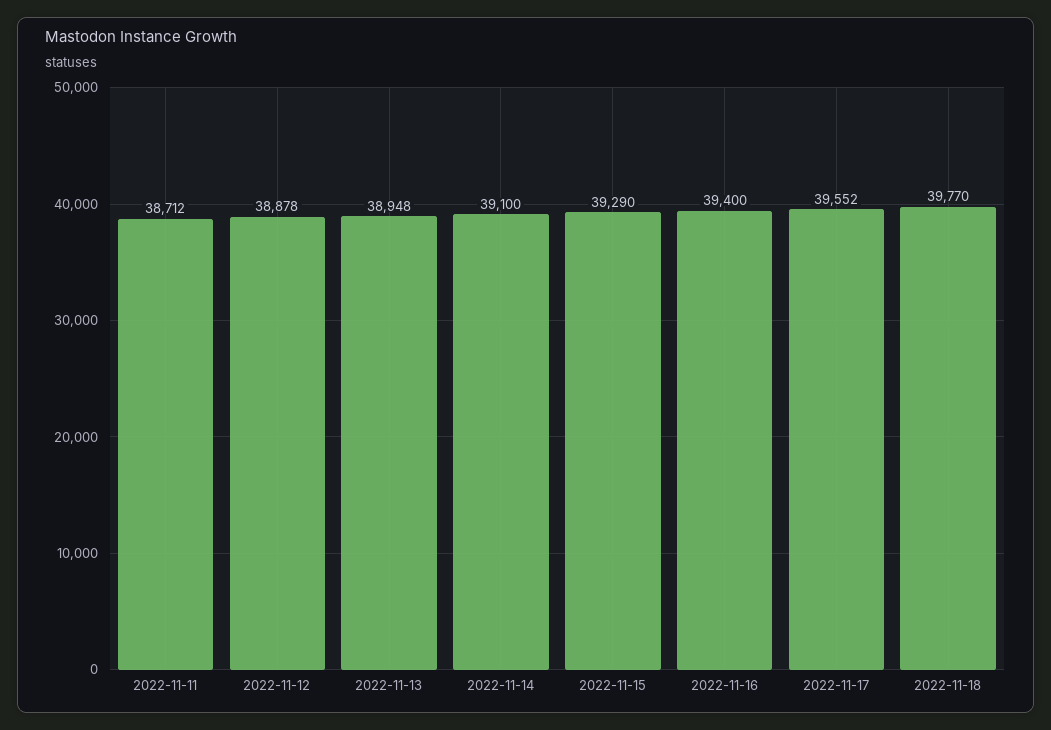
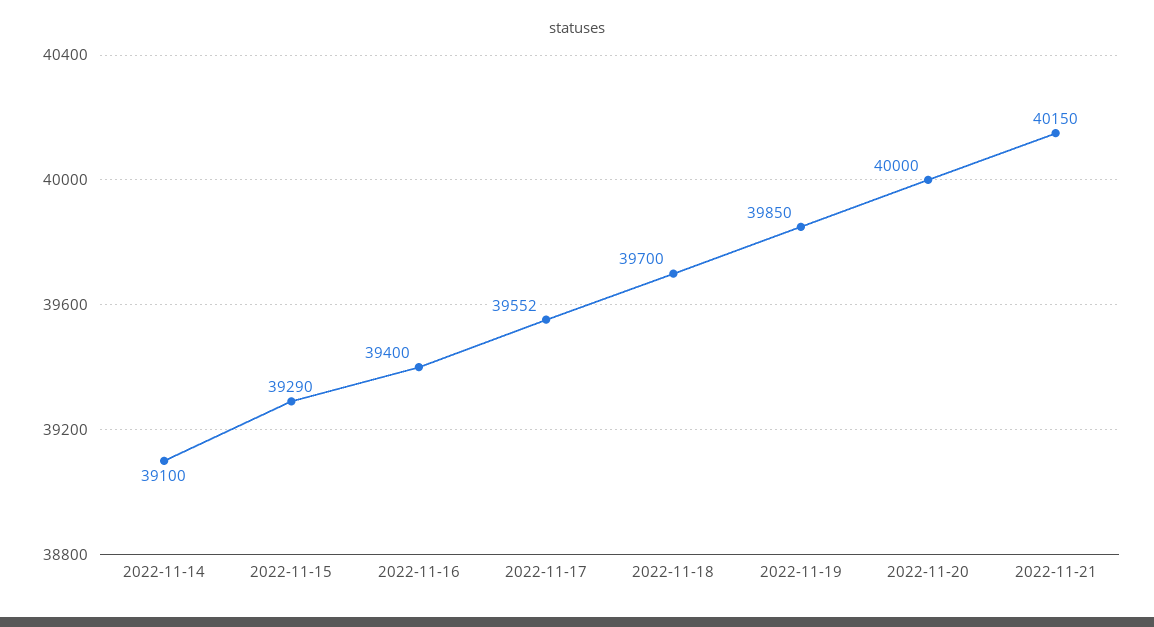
2022-11-11: 38712 -> none
2022-11-12: 38878 -> none
2022-11-13: 38948 -> none
2022-11-18: 39770 -> 39700
2022-11-19: none -> 39850
2022-11-20: none -> 40000
2022-11-21: none -> 40150

